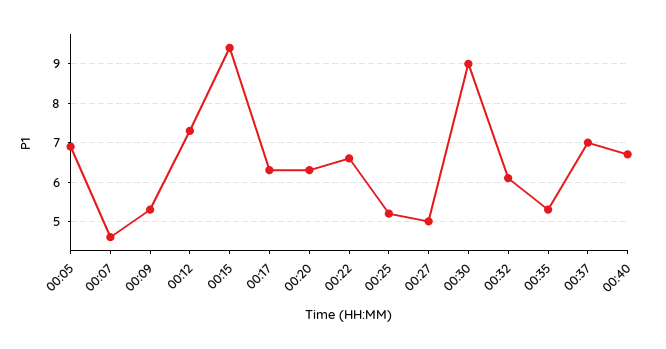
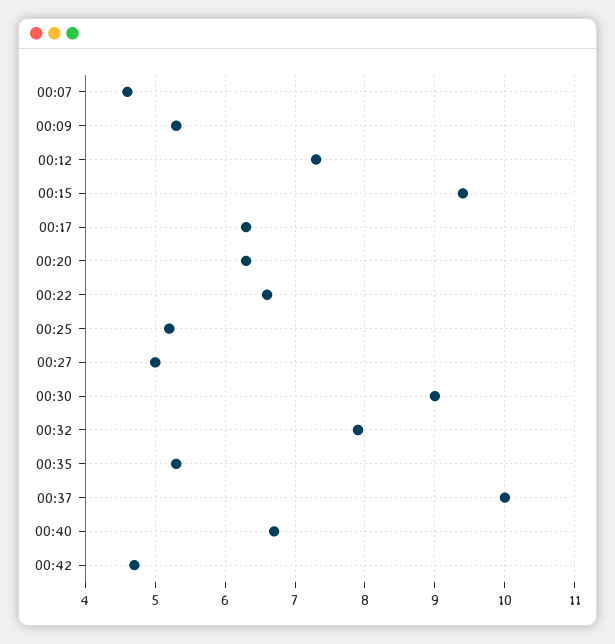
00:05: 7 -> none
00:32: 6 -> 7.9
00:37: 7 -> 10
00:42: none -> 4.7

